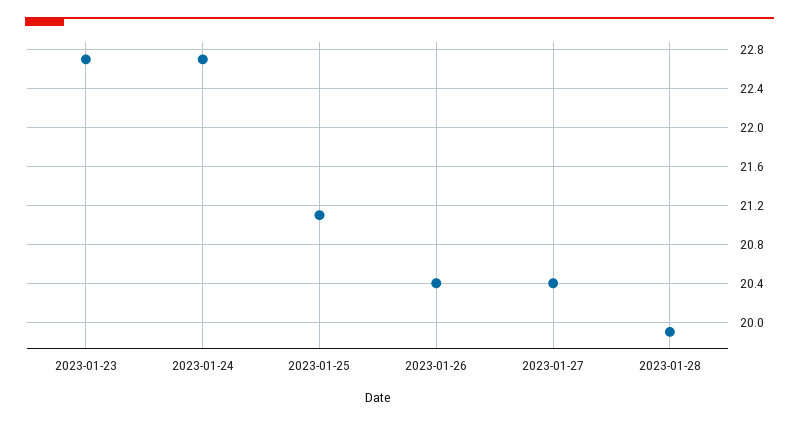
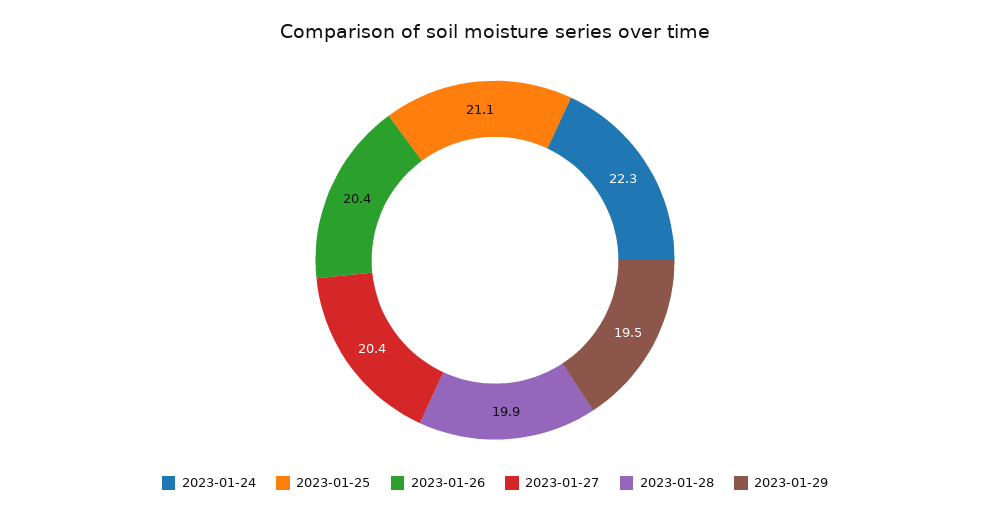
2023-01-23: 22.7 -> none
2023-01-24: 22.7 -> 22.3
2023-01-29: none -> 19.5

